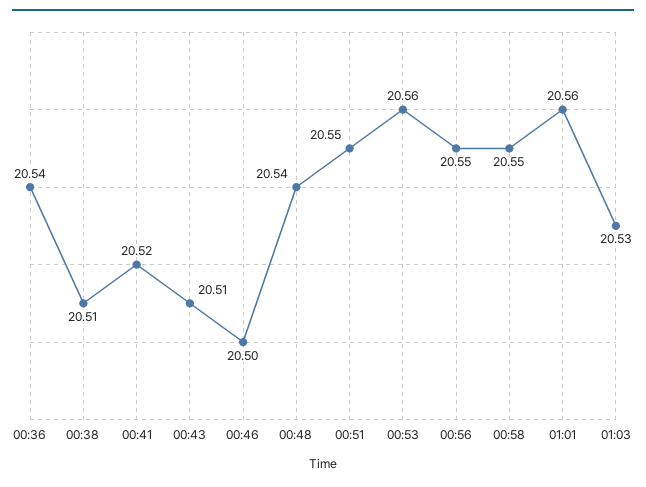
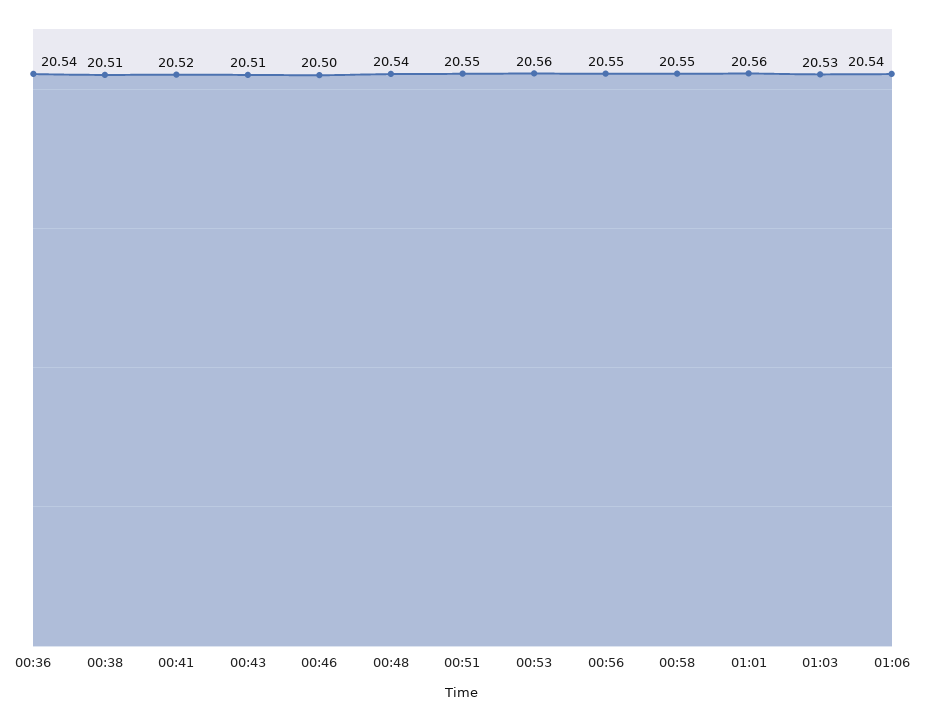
01:06: none -> 20.54

